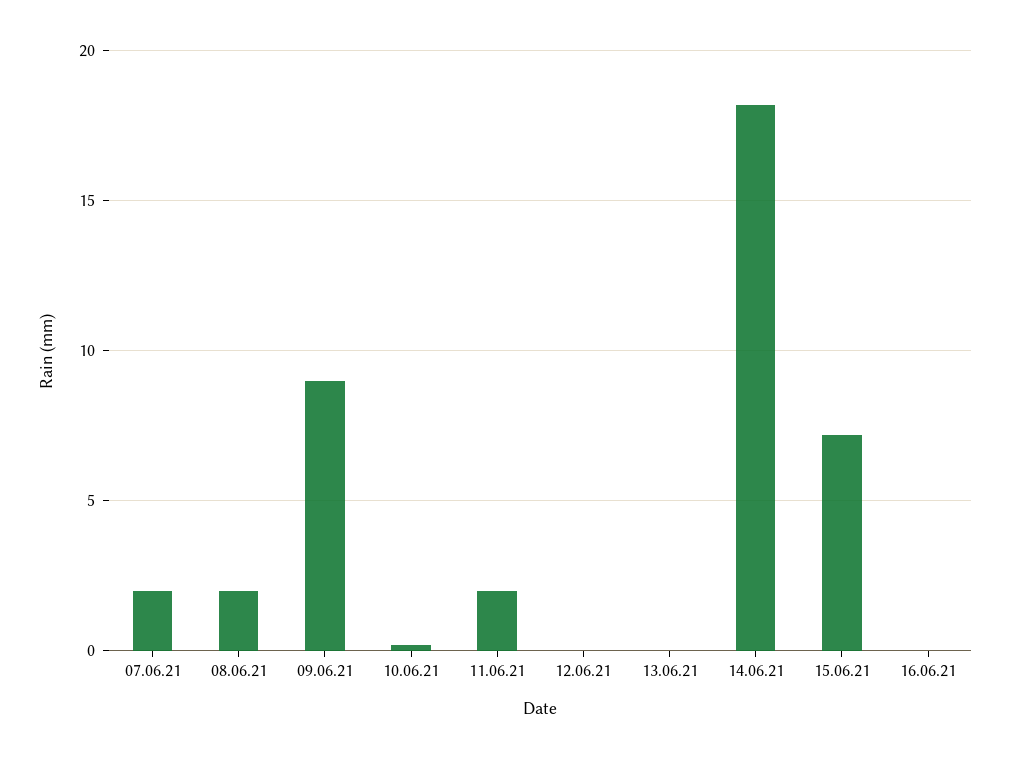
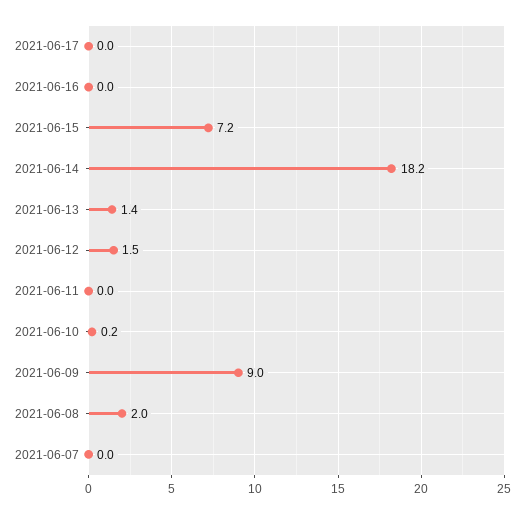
07.06.21: 2 -> 0
11.06.21: 2 -> 0
12.06.21: 0 -> 1.5
13.06.21: 0 -> 1.4
2021-06-17: none -> 0

